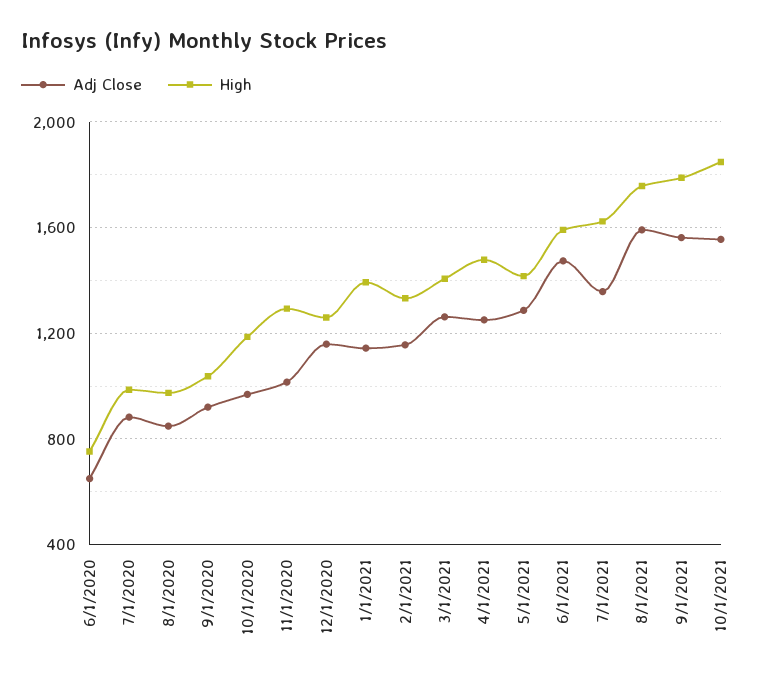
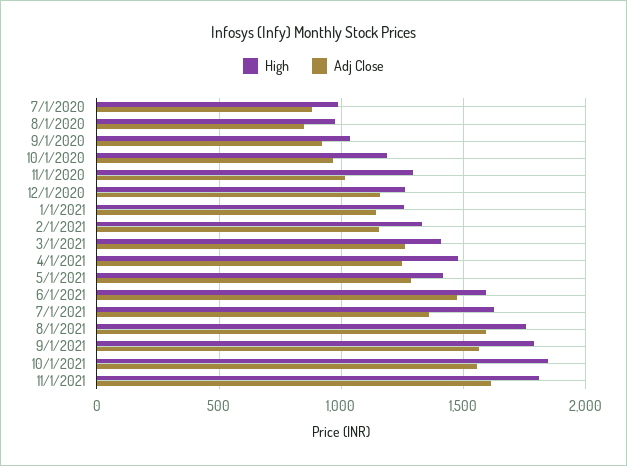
Adj Close, 6/1/2020: 650 -> none
High, 6/1/2020: 750 -> none
High, 1/1/2021: 1400 -> 1250
High, 11/1/2021: none -> 1800
Adj Close, 11/1/2021: none -> 1600

